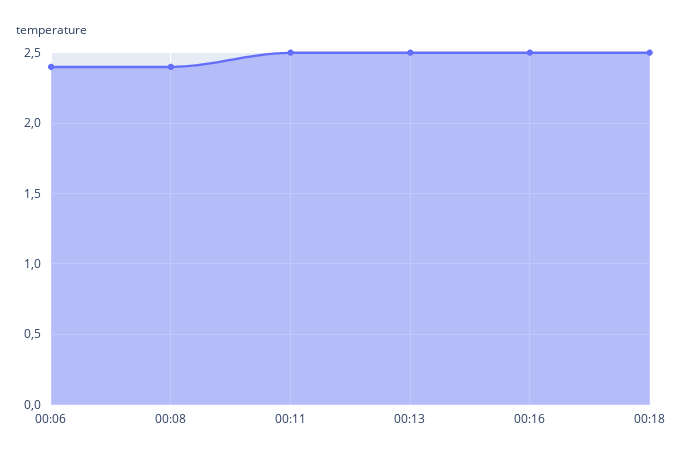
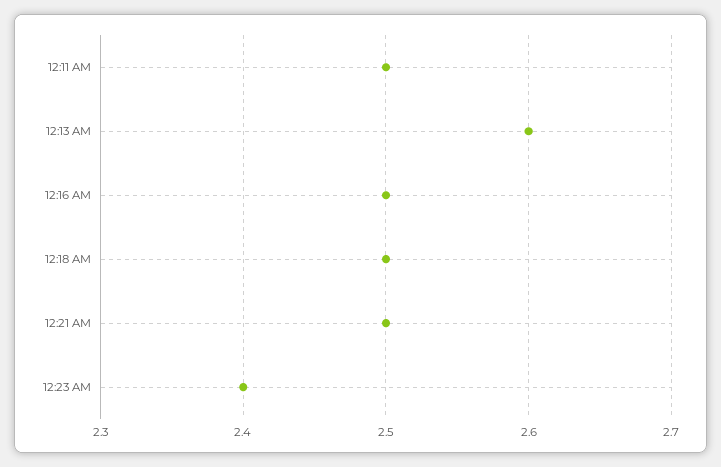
00:06: 2.4 -> none
00:08: 2.4 -> none
00:13: 2.5 -> 2.6
12:21 AM: none -> 2.5
12:23 AM: none -> 2.4

